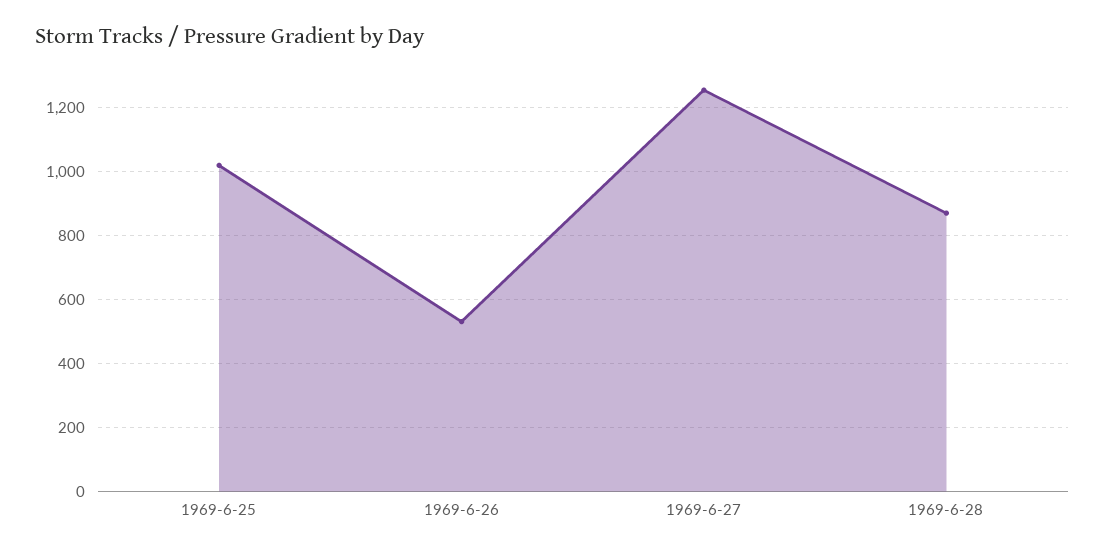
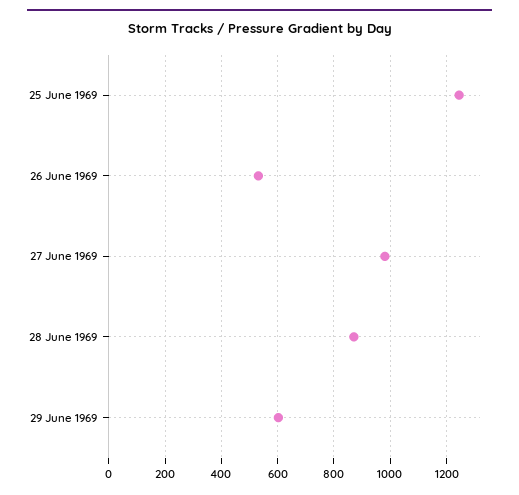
1969-6-25: 1020 -> 1250
1969-6-27: 1260 -> 975
29 June 1969: none -> 600

